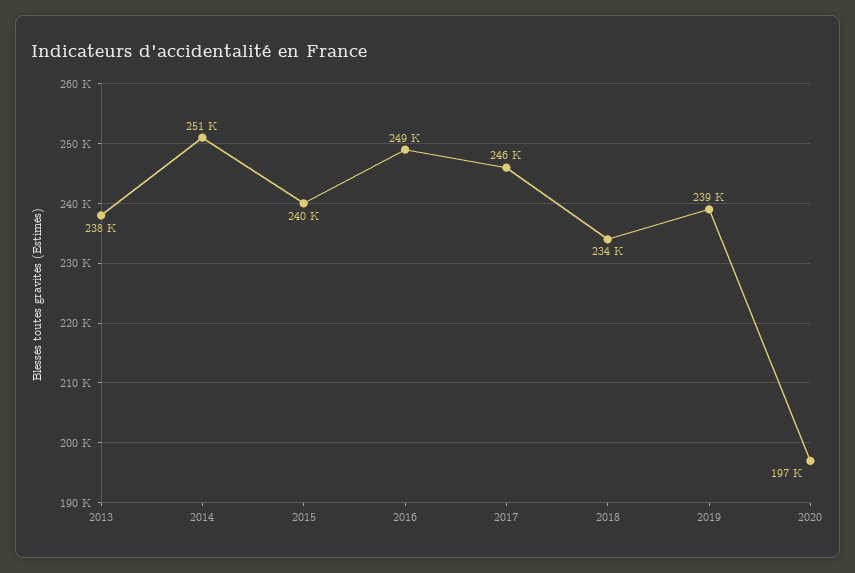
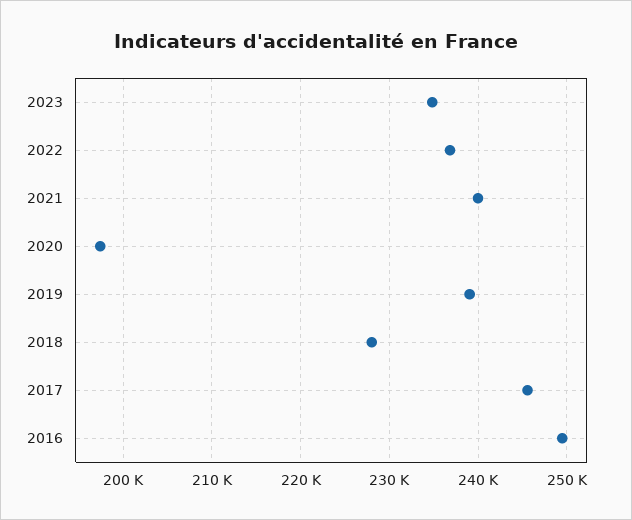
2013: 238000 -> none
2014: 251000 -> none
2015: 240000 -> none
2018: 234000 -> 228000
2023: none -> 235000
2022: none -> 237000
2021: none -> 240000

